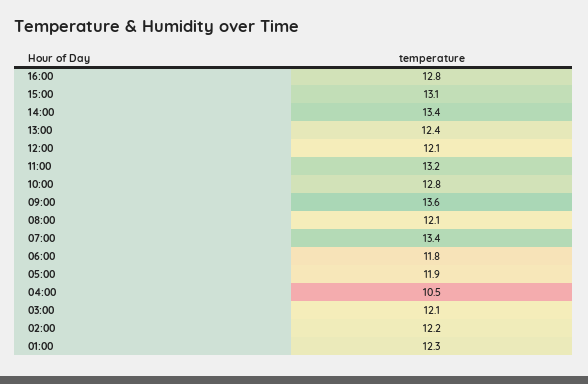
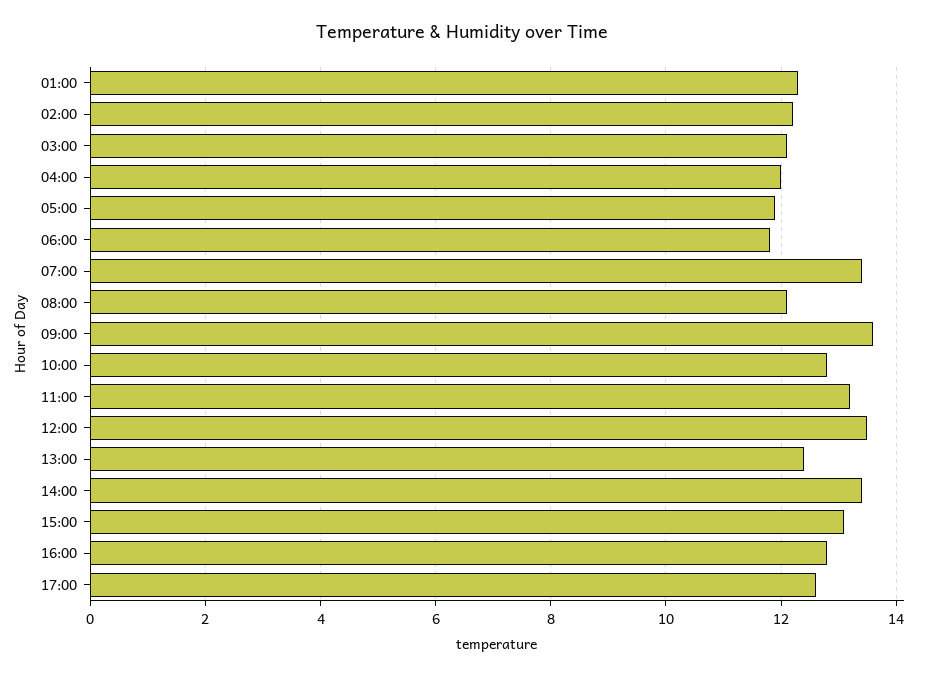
12:00: 12.1 -> 13.5
04:00: 10.5 -> 12
17:00: none -> 12.5

